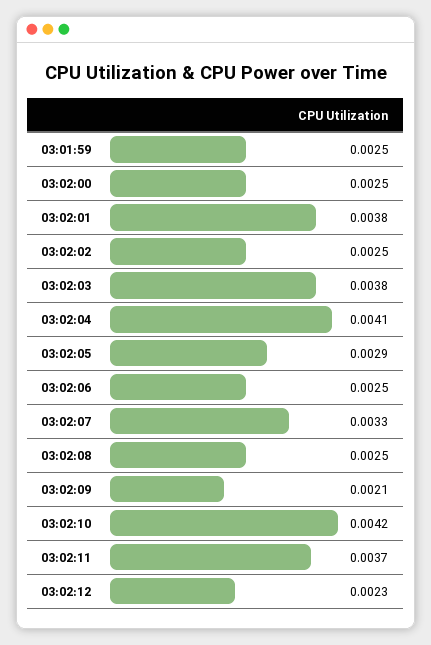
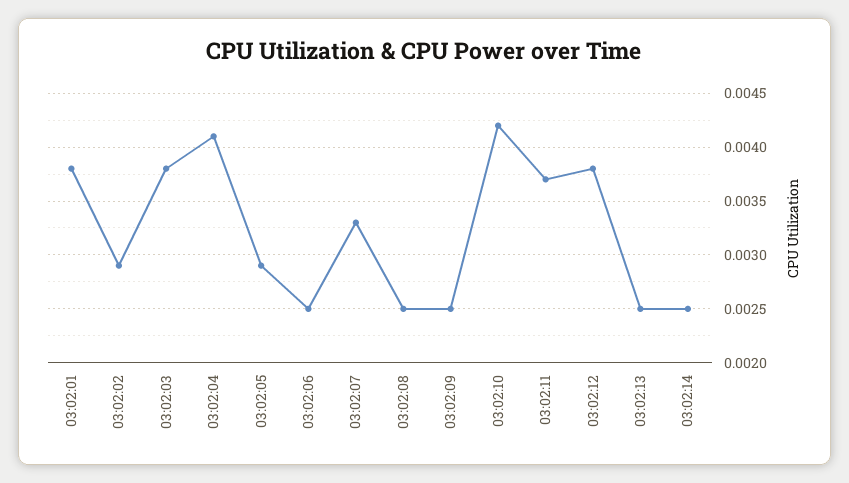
03:01:59: 0.0025 -> none
03:02:00: 0.0025 -> none
03:02:02: 0.0025 -> 0.0029
03:02:09: 0.0021 -> 0.0025
03:02:12: 0.0023 -> 0.0038
03:02:13: none -> 0.0025
03:02:14: none -> 0.0025

